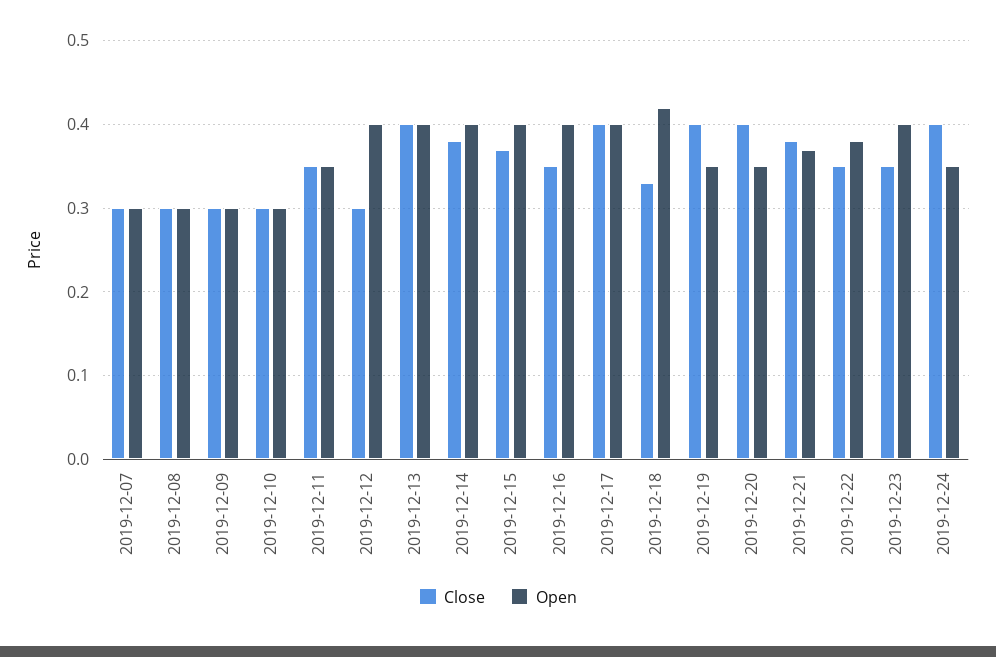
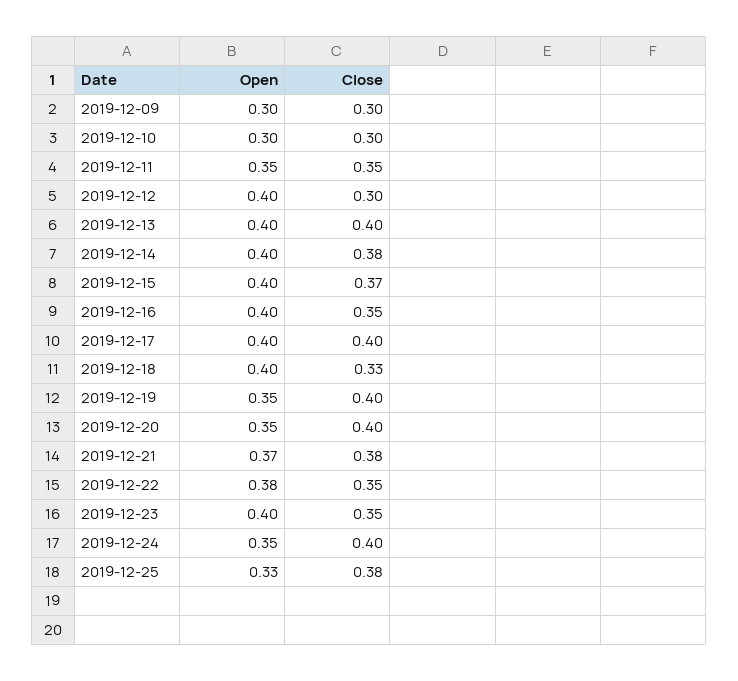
Close, 2019-12-07: 0.3 -> none
Open, 2019-12-07: 0.3 -> none
Close, 2019-12-08: 0.3 -> none
Open, 2019-12-08: 0.3 -> none
Open, 2019-12-18: 0.42 -> 0.4
Open, 2019-12-25: none -> 0.33
Close, 2019-12-25: none -> 0.38

